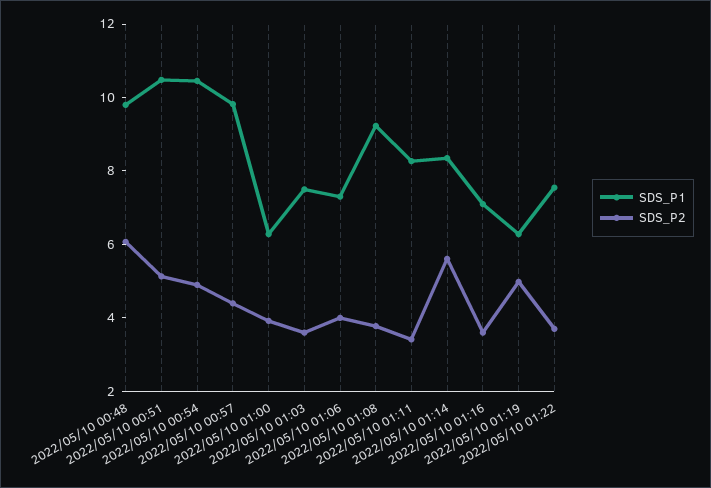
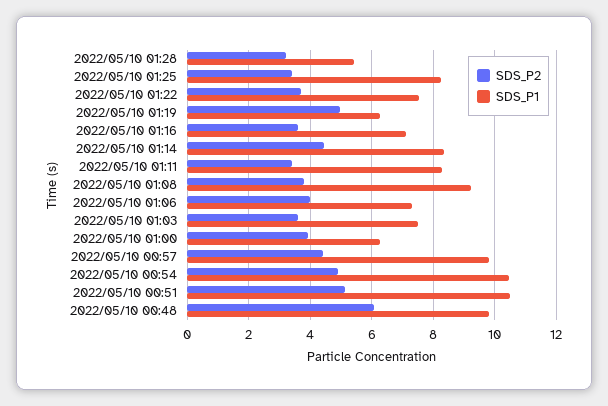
SDS_P2, 2022/05/10 01:14: 5.5 -> 4.4
SDS_P2, 2022/05/10 01:28: none -> 3.2
SDS_P1, 2022/05/10 01:28: none -> 5.4
SDS_P2, 2022/05/10 01:25: none -> 3.4
SDS_P1, 2022/05/10 01:25: none -> 8.2

